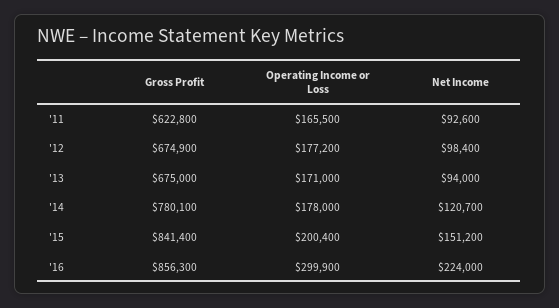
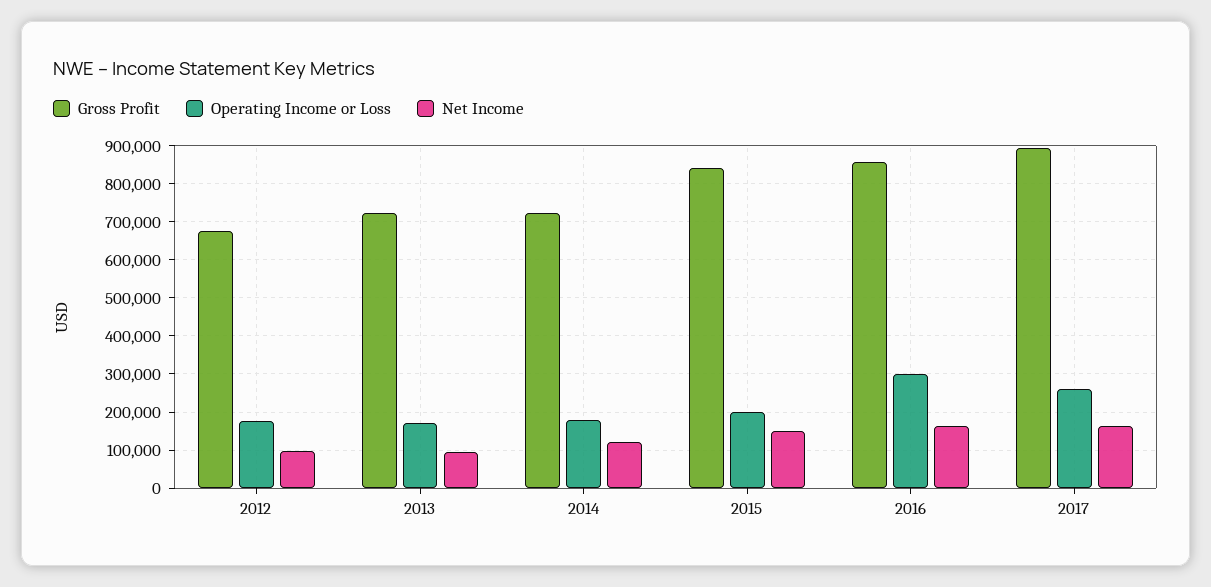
Gross Profit, '11: 622800 -> none
Operating Income or Loss, '11: 165500 -> none
Net Income, '11: 92600 -> none
Gross Profit, '13: 675000 -> 720000
Gross Profit, '14: 780100 -> 720000
Net Income, '16: 224000 -> 160000
Gross Profit, 2017: none -> 900000
Operating Income or Loss, 2017: none -> 260000
Net Income, 2017: none -> 160000

